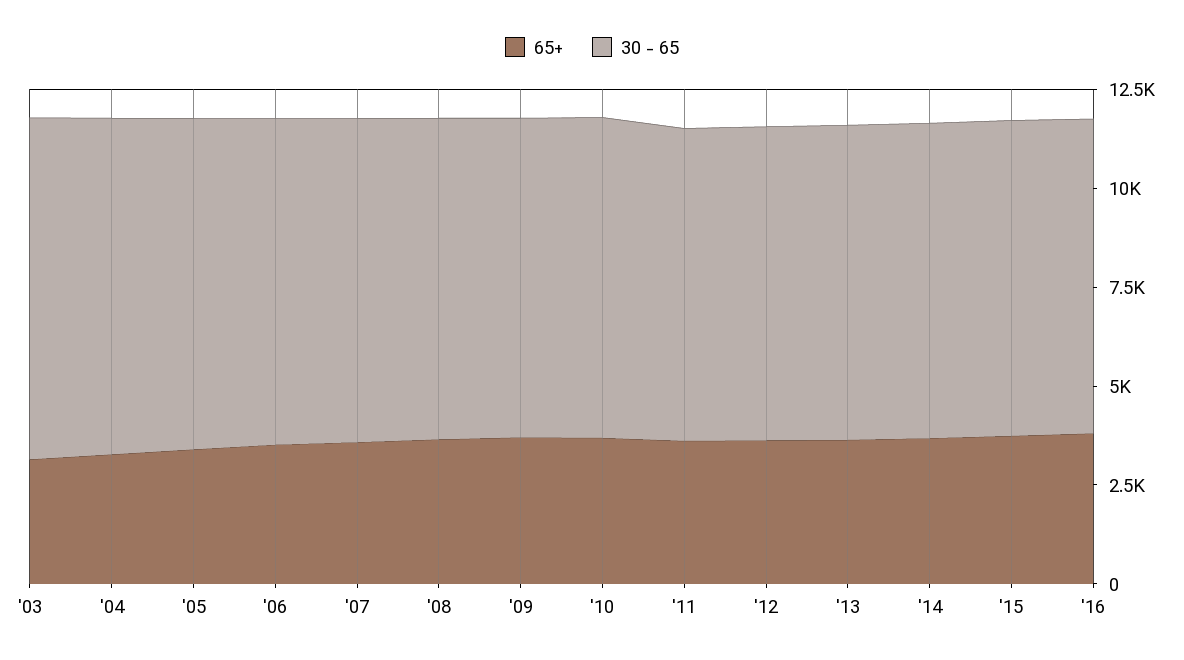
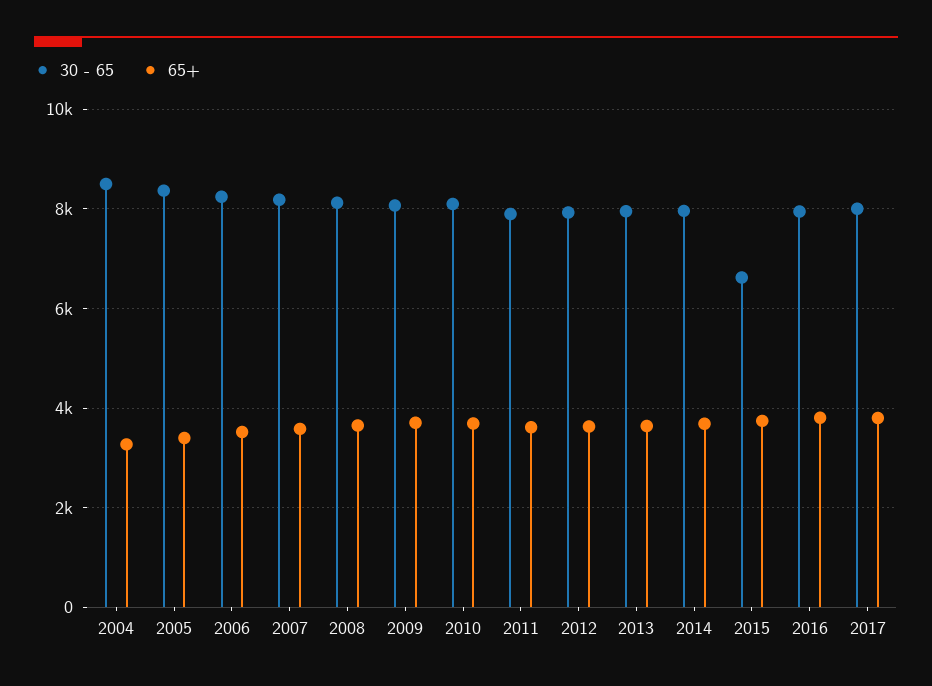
65+, '03: 3000 -> none
30 - 65, '03: 8500 -> none
30 - 65, '15: 8000 -> 6600
30 - 65, 2017: none -> 8000
65+, 2017: none -> 3800

